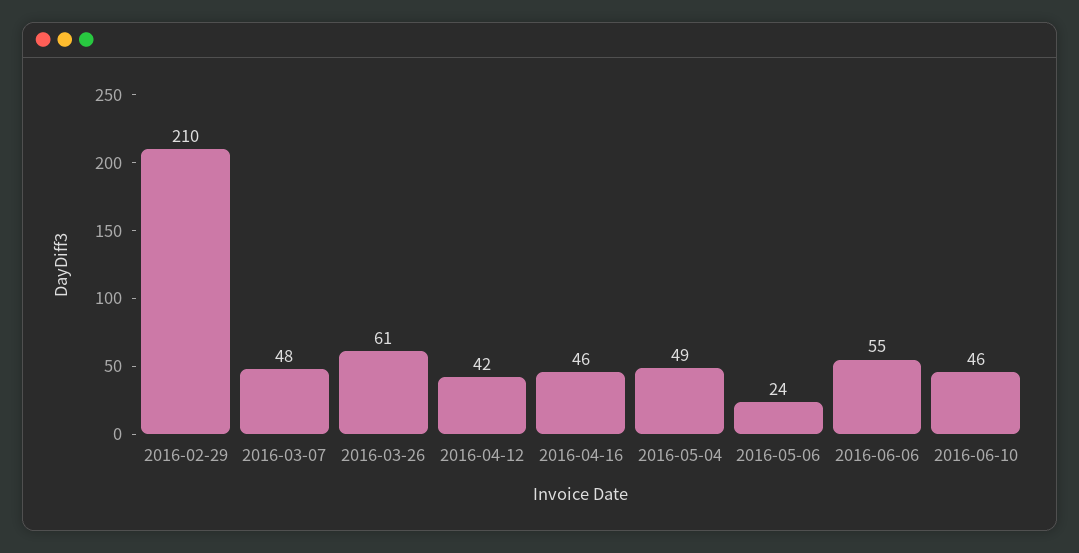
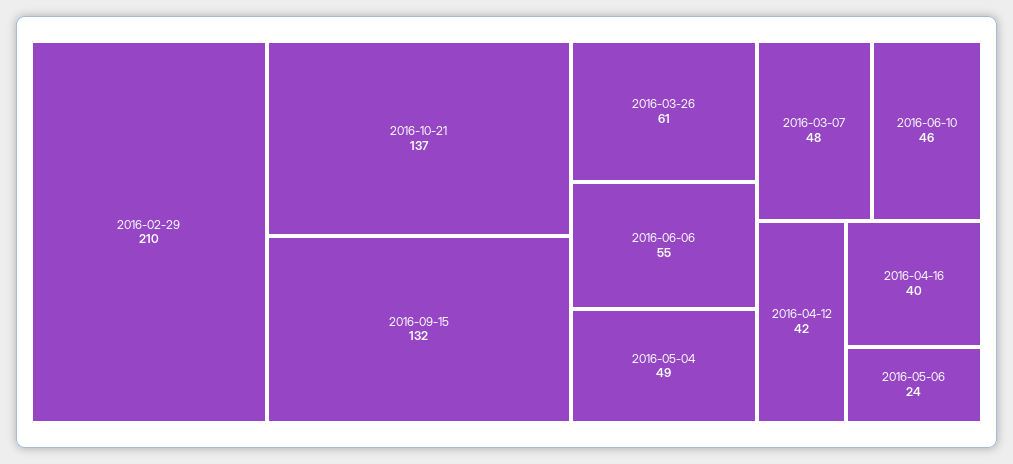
2016-04-16: 46 -> 40
2016-10-21: none -> 137
2016-09-15: none -> 132

